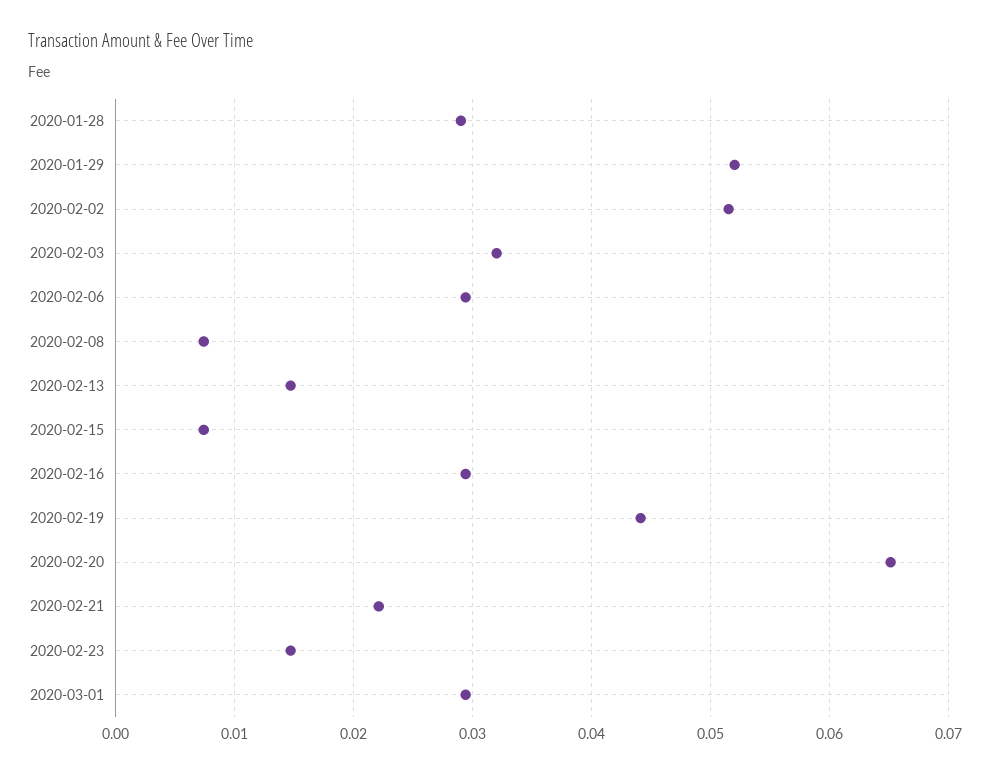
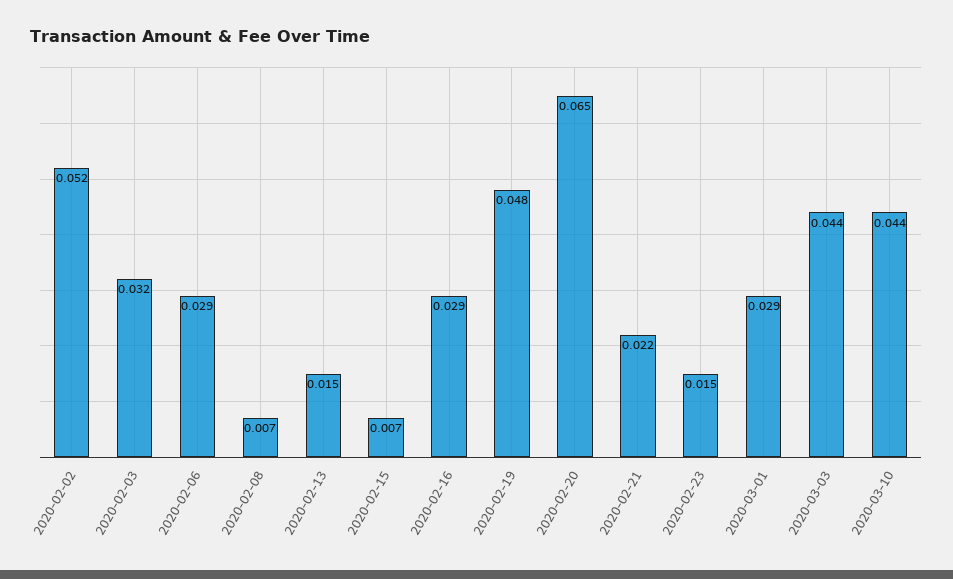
2020-01-28: 0.029 -> none
2020-01-29: 0.052 -> none
2020-02-19: 0.044 -> 0.048
2020-03-03: none -> 0.044
2020-03-10: none -> 0.044

